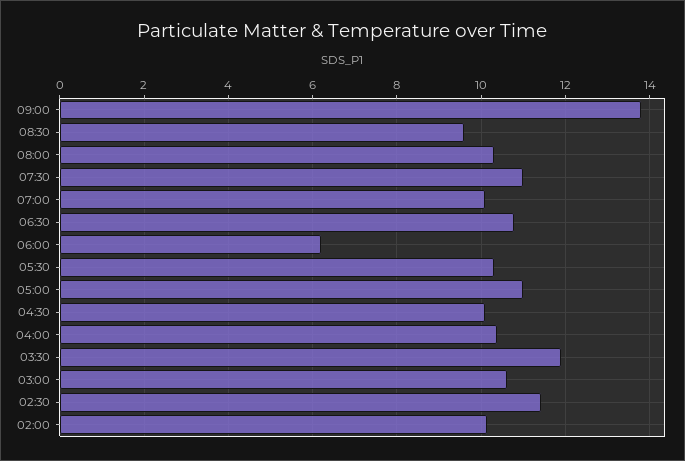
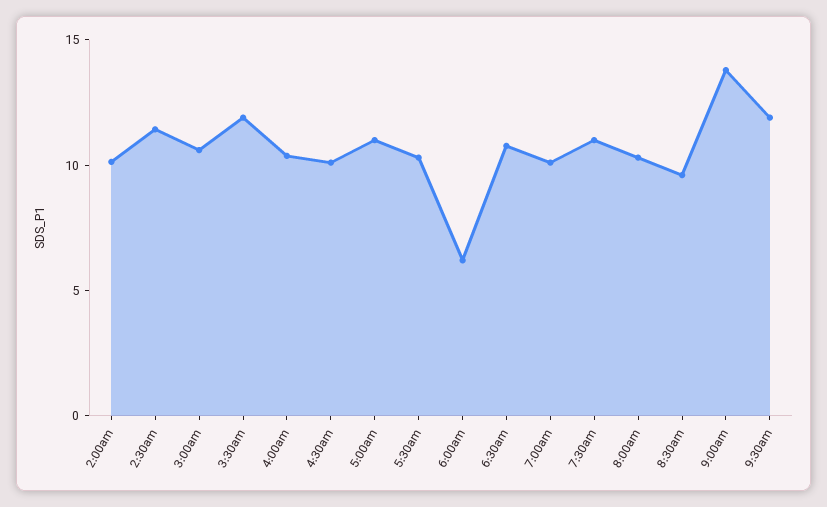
9:30am: none -> 12

